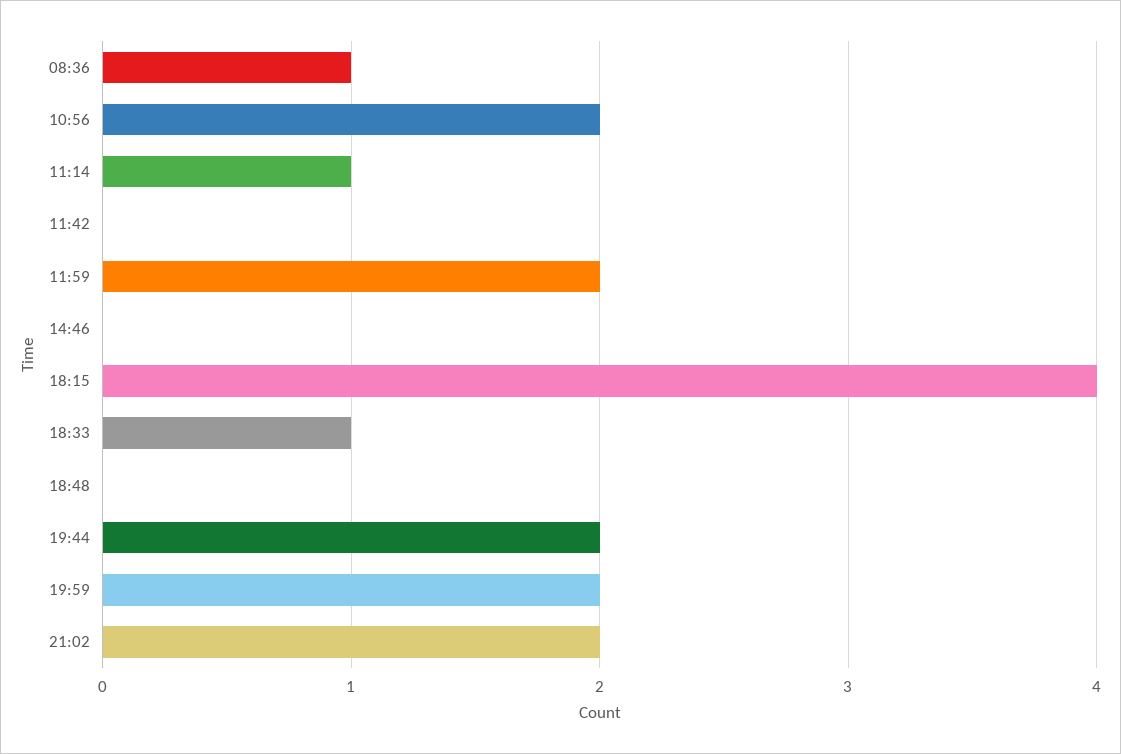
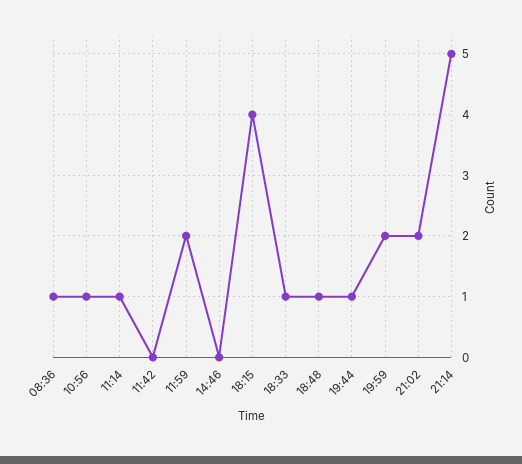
10:56: 2 -> 1
18:48: 0 -> 1
19:44: 2 -> 1
21:14: none -> 5

